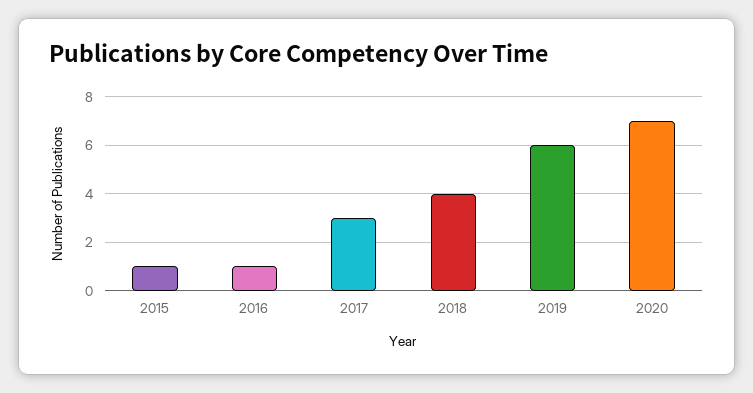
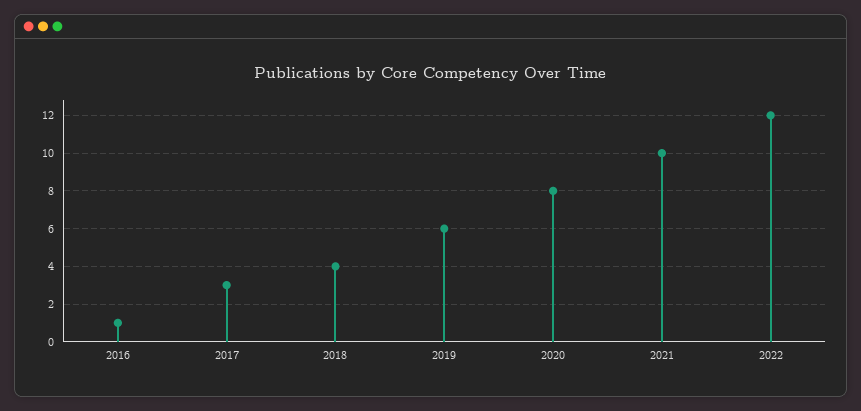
2015: 1 -> none
2020: 7 -> 8
2021: none -> 10
2022: none -> 12

